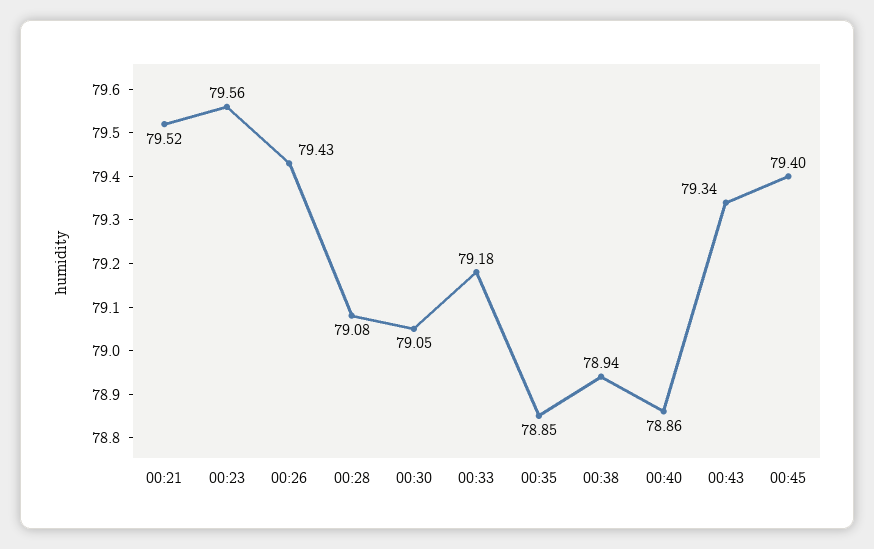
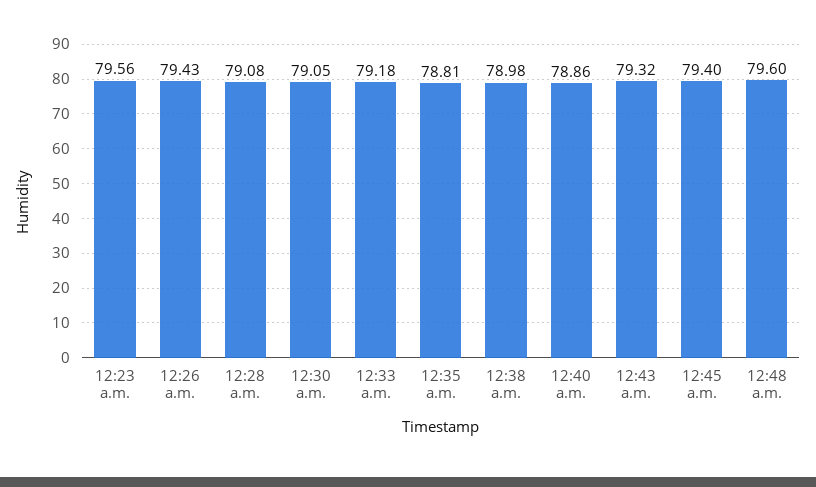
00:21: 79.52 -> none
00:35: 78.85 -> 78.81
00:38: 78.94 -> 78.98
00:43: 79.34 -> 79.32
12:48 a.m.: none -> 79.6

